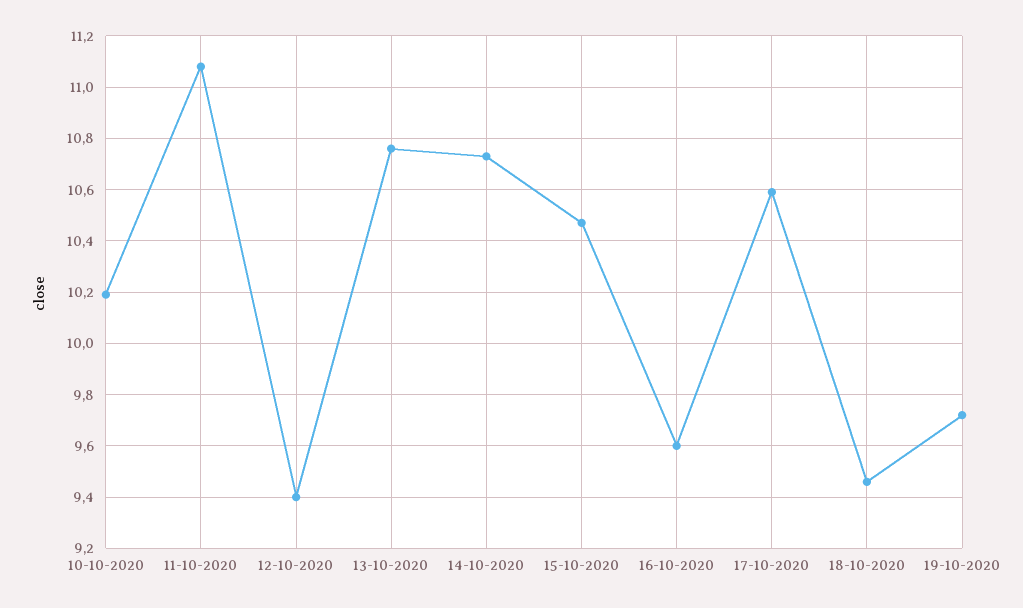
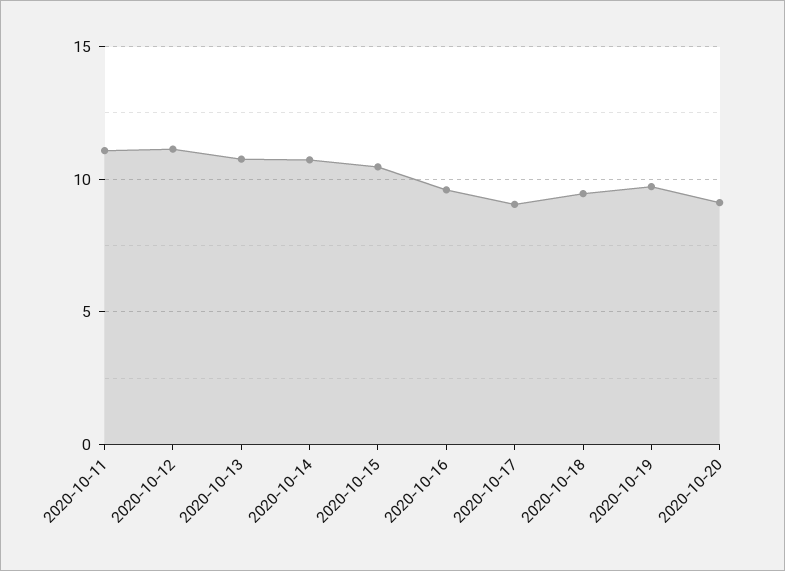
10-10-2020: 10.2 -> none
12-10-2020: 9.4 -> 11
17-10-2020: 10.6 -> 9
2020-10-20: none -> 9

